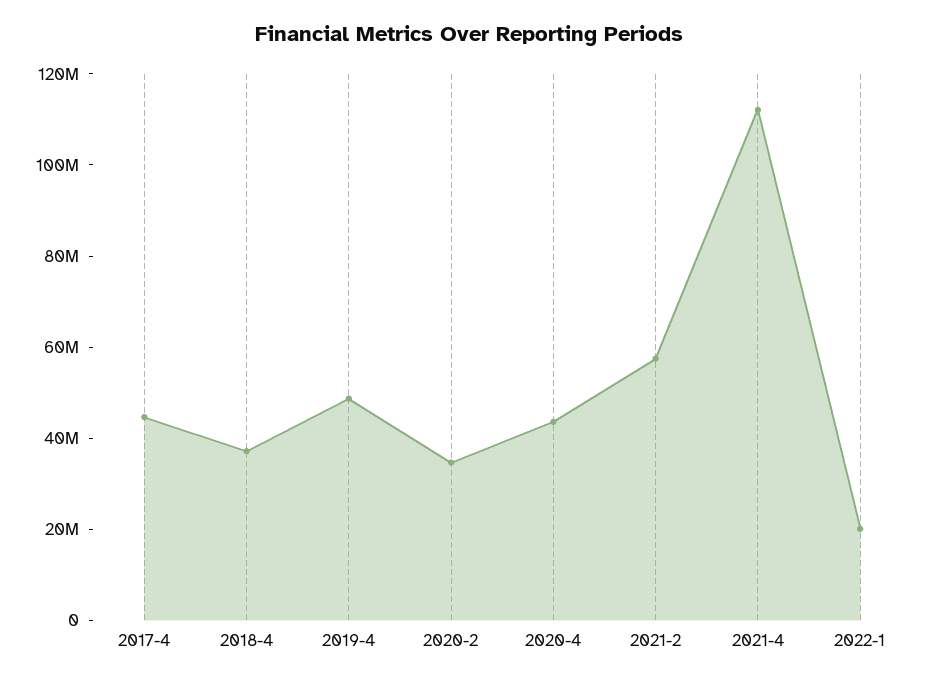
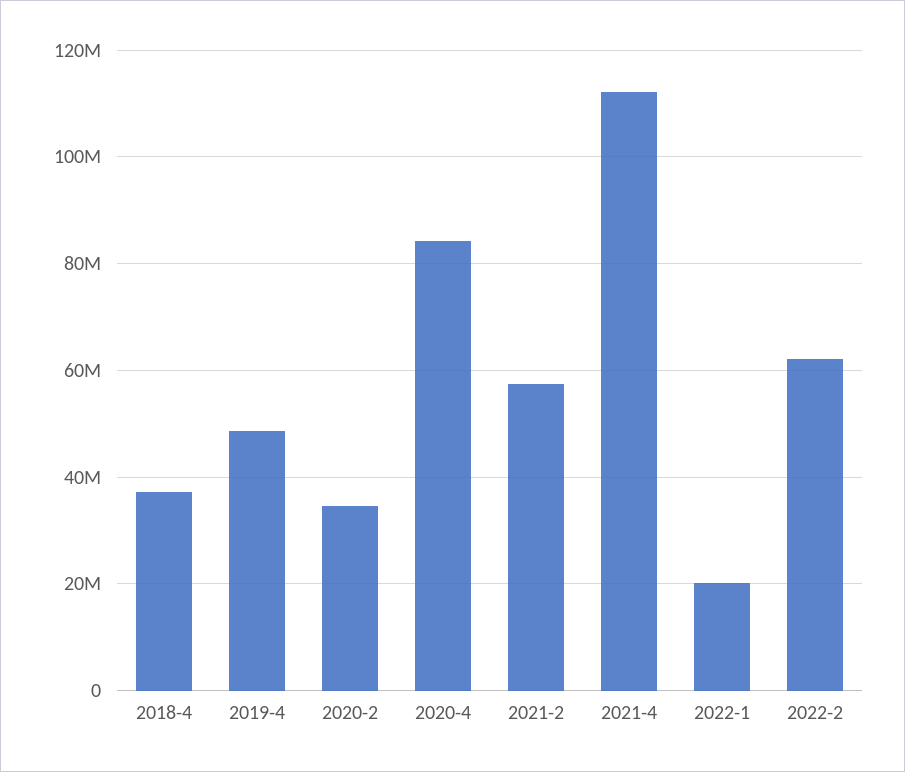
2017-4: 45000000 -> none
2020-4: 45000000 -> 84000000
2022-2: none -> 62000000

